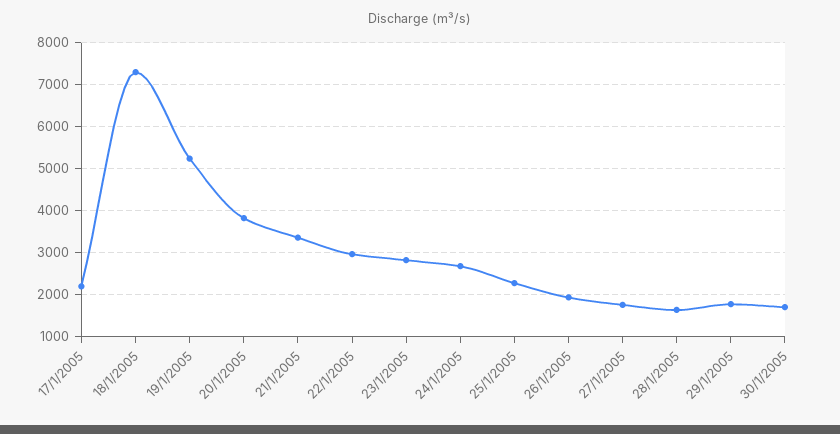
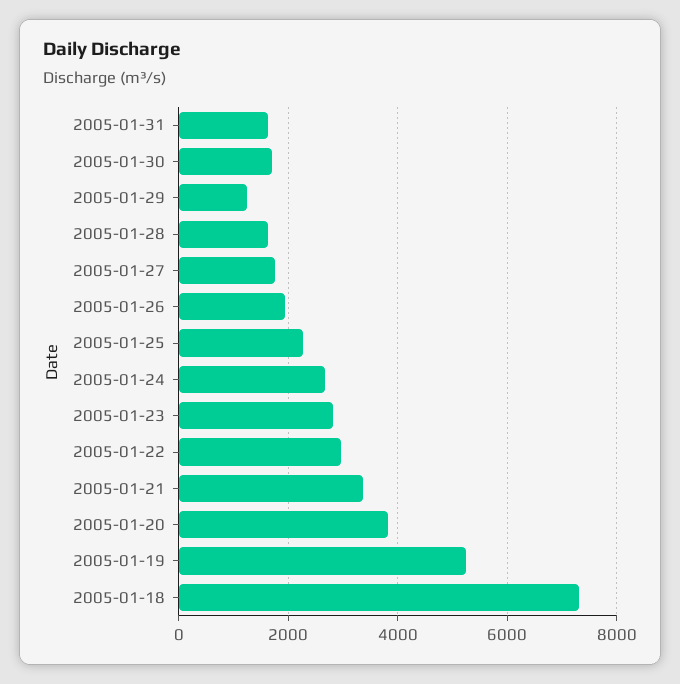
17/1/2005: 2200 -> none
29/1/2005: 1800 -> 1200
2005-01-31: none -> 1600

